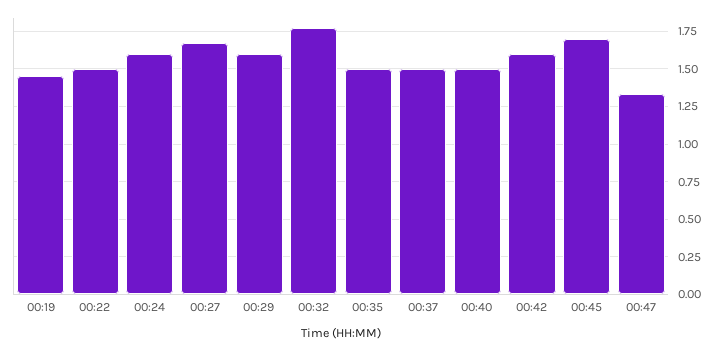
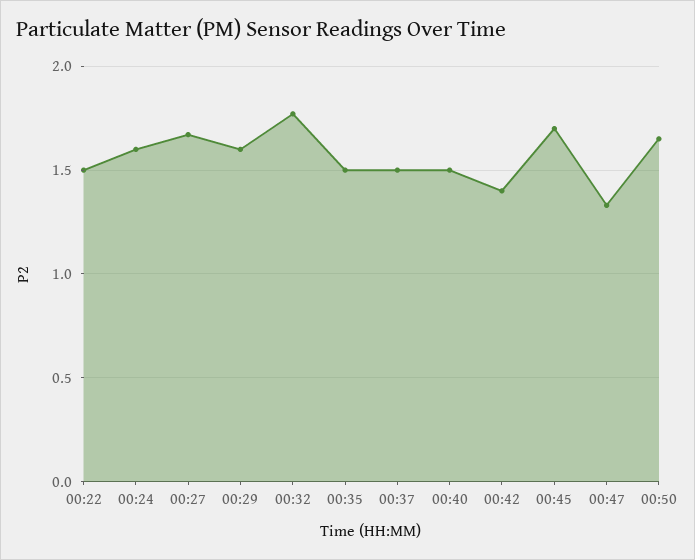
00:19: 1.45 -> none
00:42: 1.6 -> 1.4
00:50: none -> 1.65

